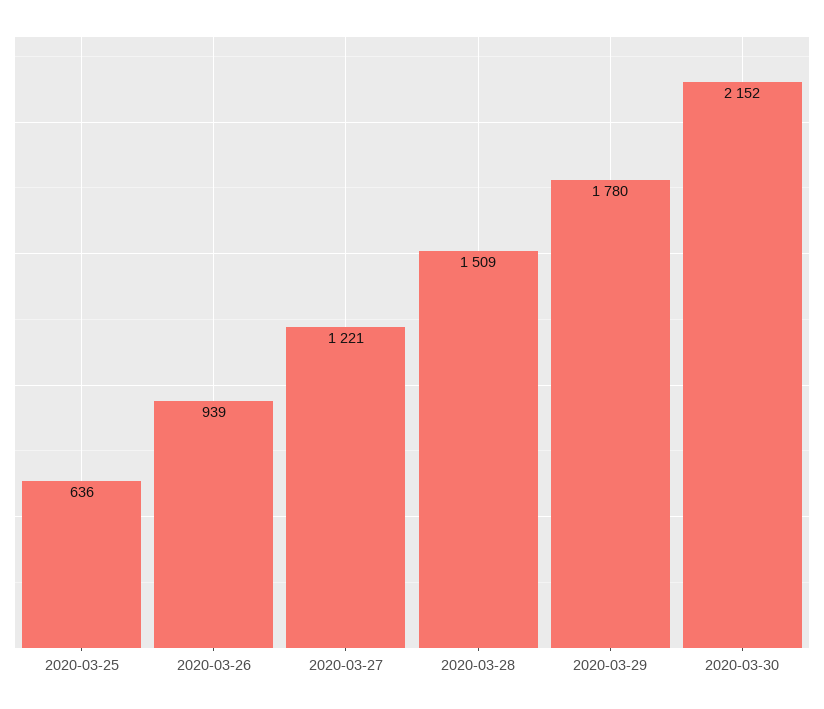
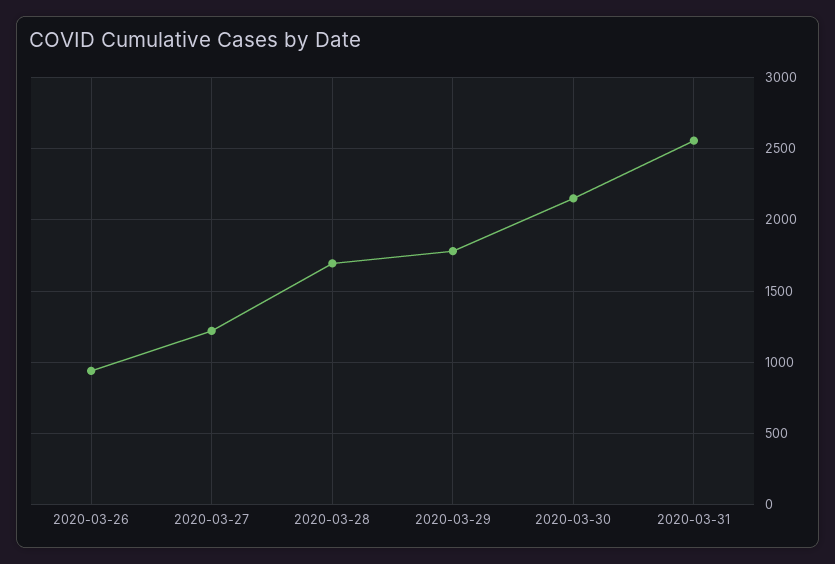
2020-03-25: 636 -> none
2020-03-28: 1509 -> 1700
2020-03-31: none -> 2550

